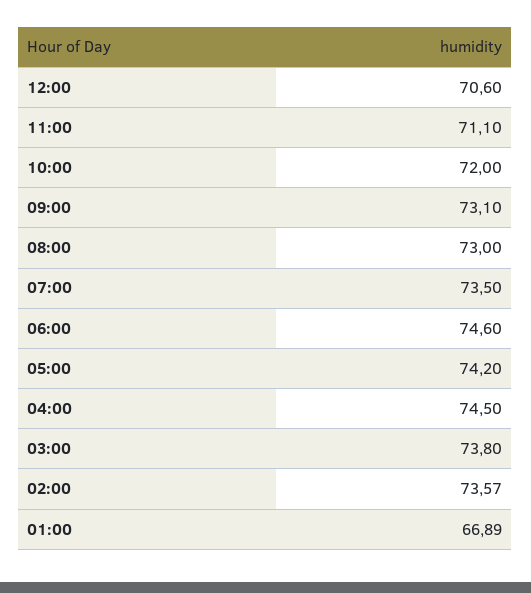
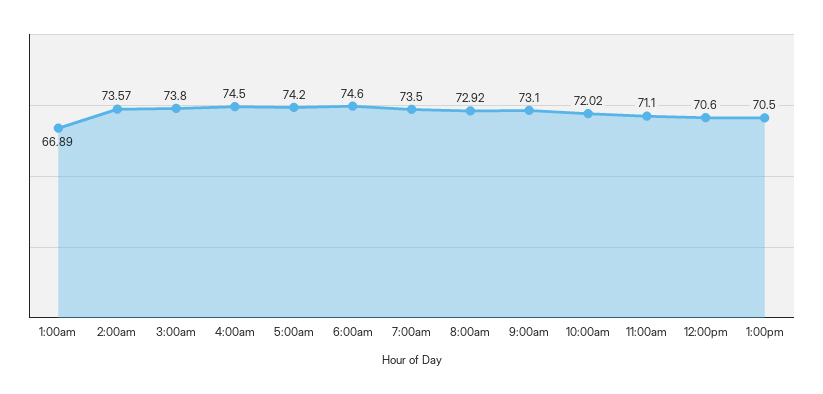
10:00: 72 -> 72.02
08:00: 73 -> 72.92
1:00pm: none -> 70.5

